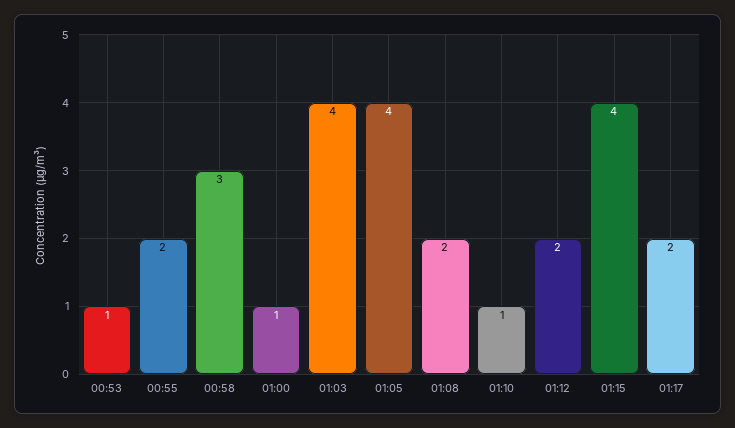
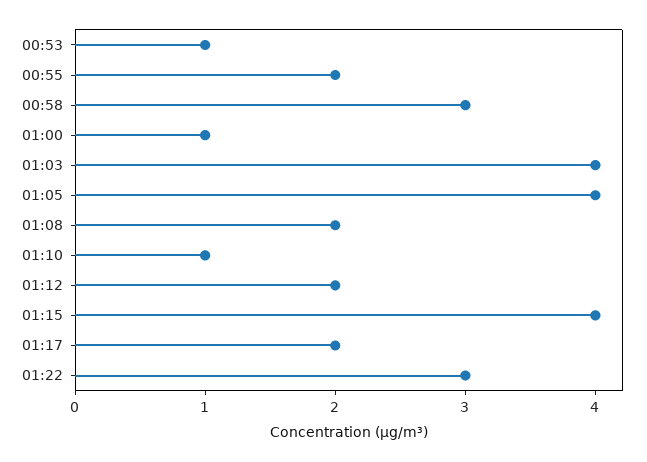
01:22: none -> 3

